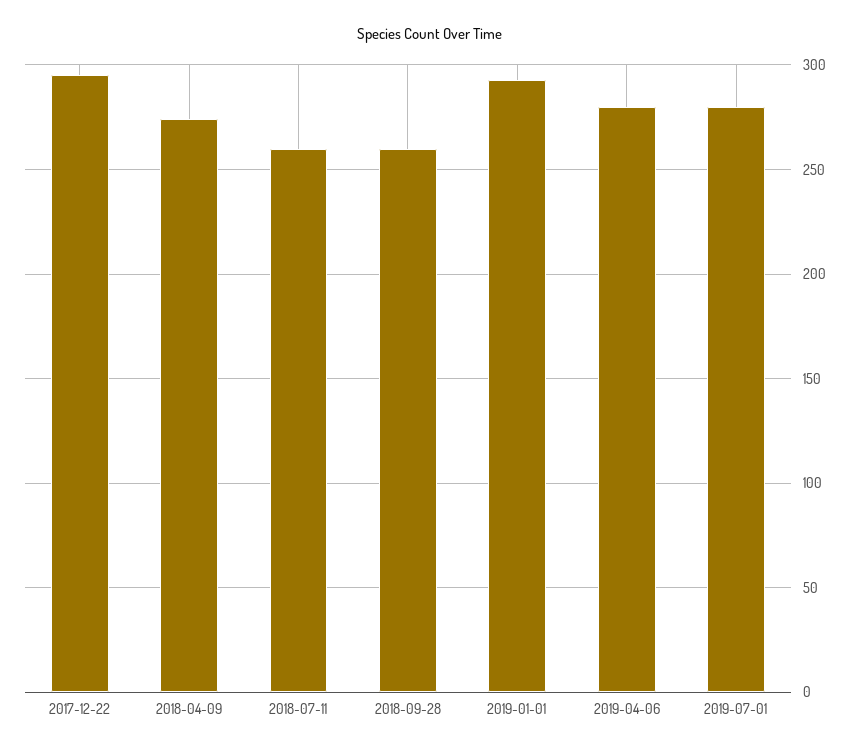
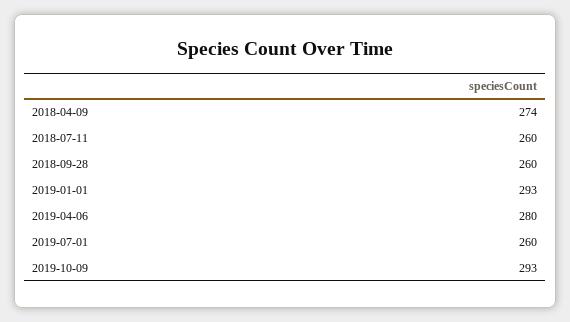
2017-12-22: 295 -> none
2019-07-01: 280 -> 260
2019-10-09: none -> 293

